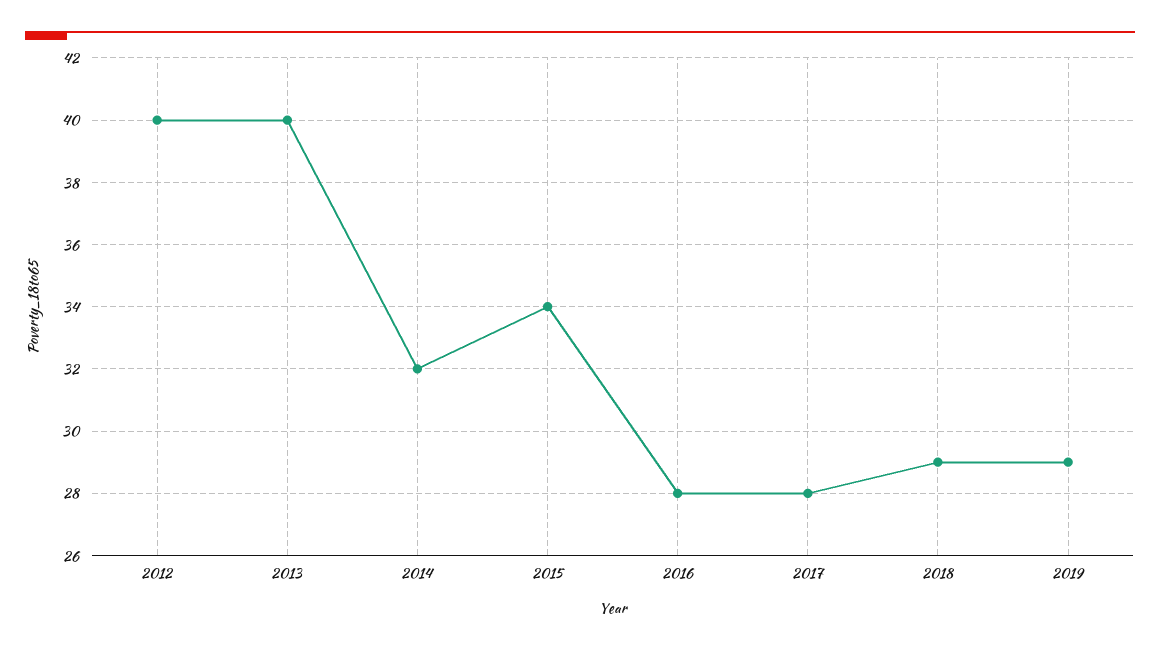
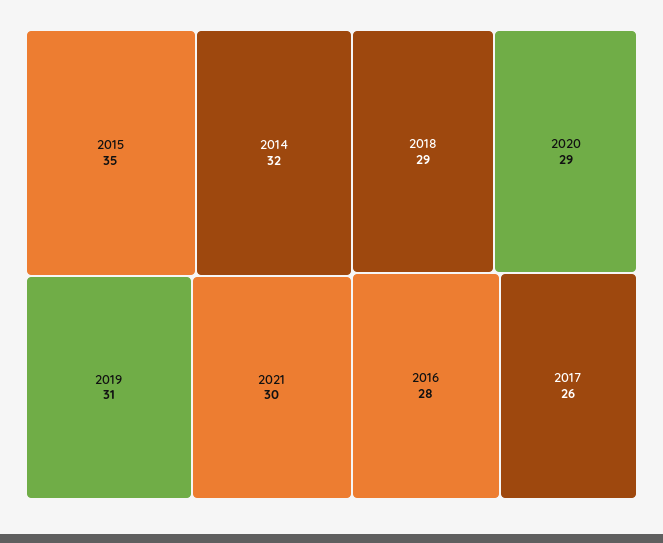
2012: 40 -> none
2013: 40 -> none
2015: 34 -> 35
2017: 28 -> 26
2019: 29 -> 31
2021: none -> 30
2020: none -> 29

